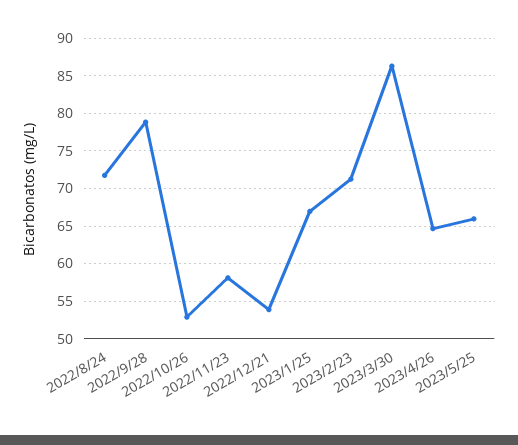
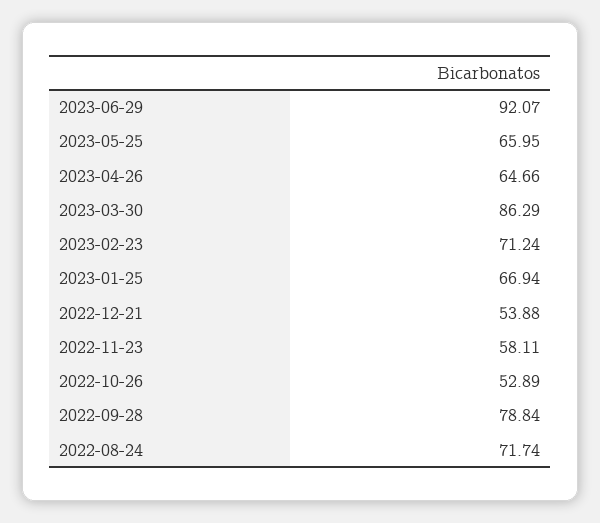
2023-06-29: none -> 92.07

